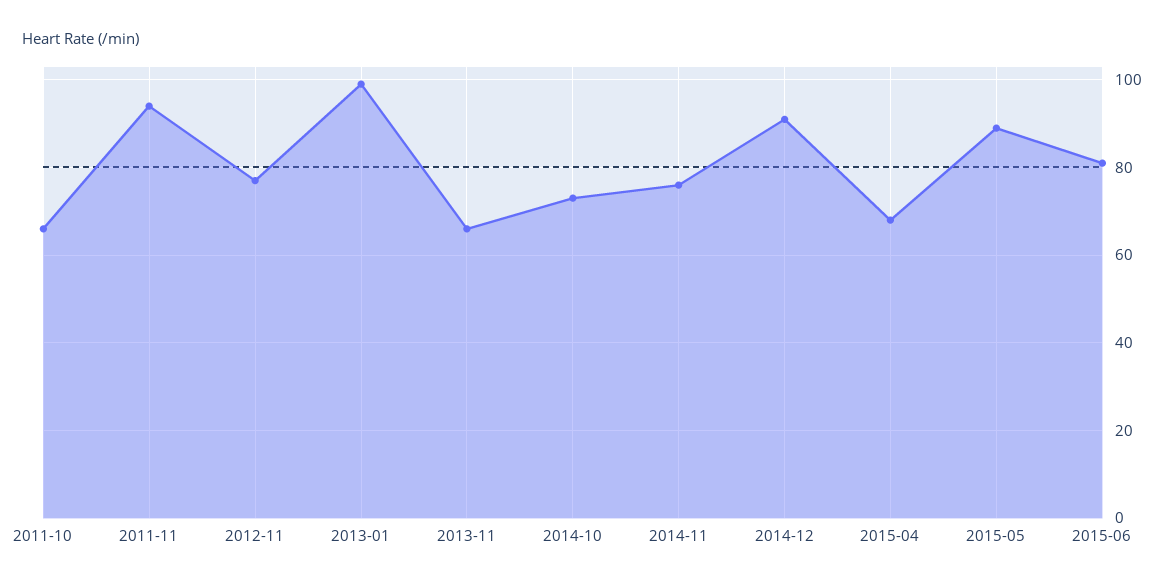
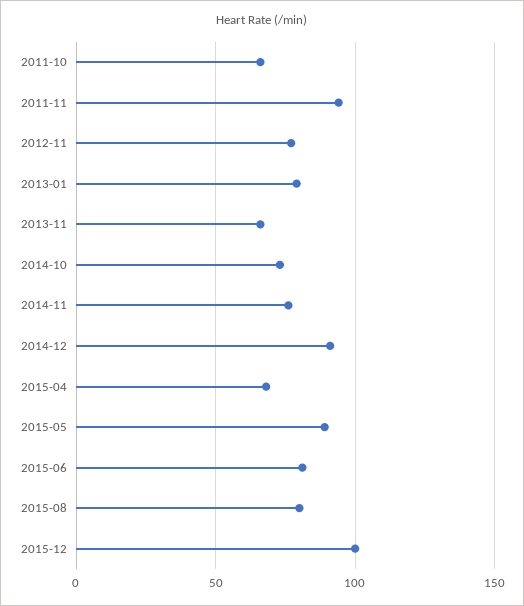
2013-01: 100 -> 80
2015-08: none -> 80
2015-12: none -> 100

